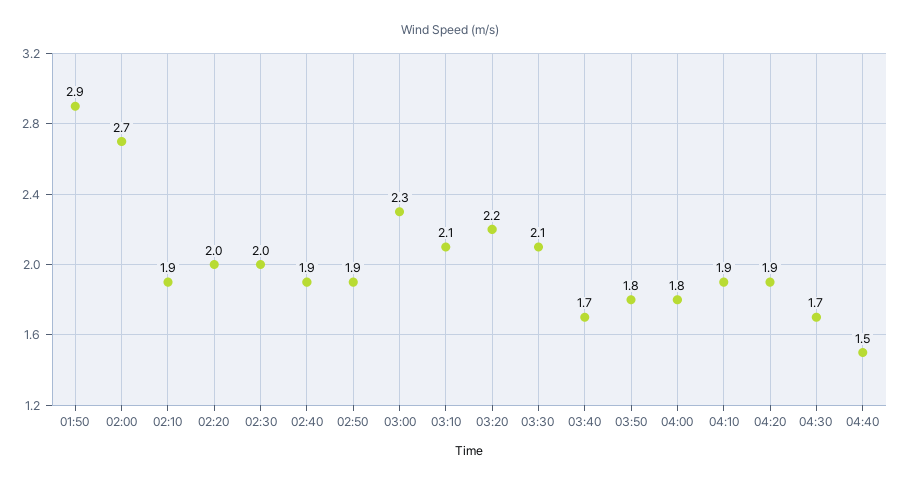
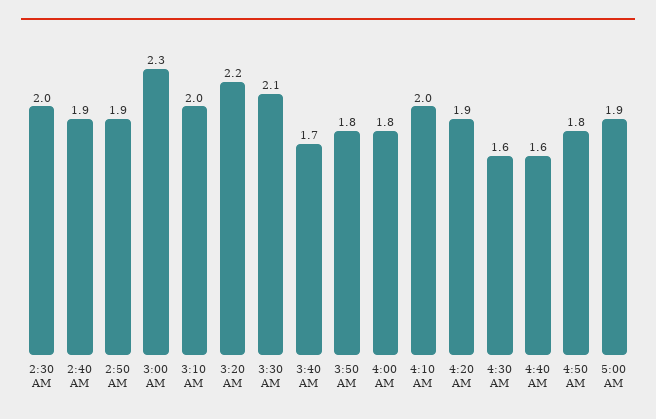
01:50: 2.9 -> none
02:00: 2.7 -> none
02:10: 1.9 -> none
02:20: 2 -> none
03:10: 2.1 -> 2
04:10: 1.9 -> 2
04:30: 1.7 -> 1.6
04:40: 1.5 -> 1.6
4:50 AM: none -> 1.8
5:00 AM: none -> 1.9

